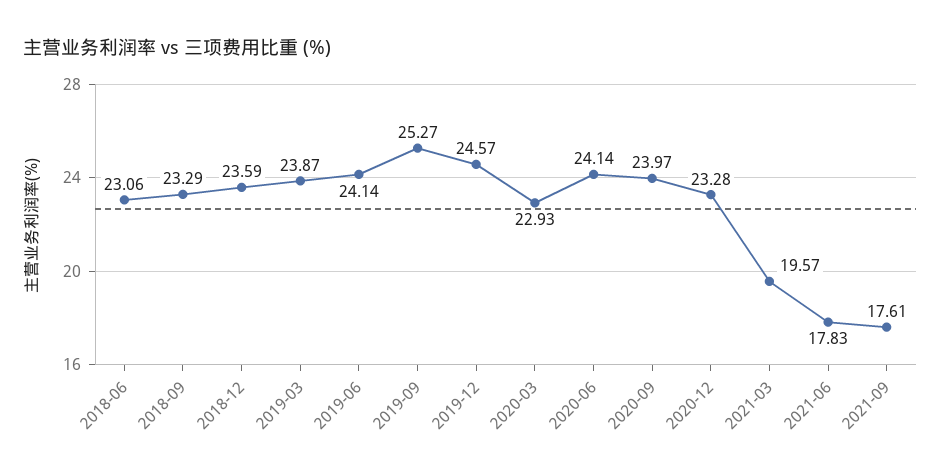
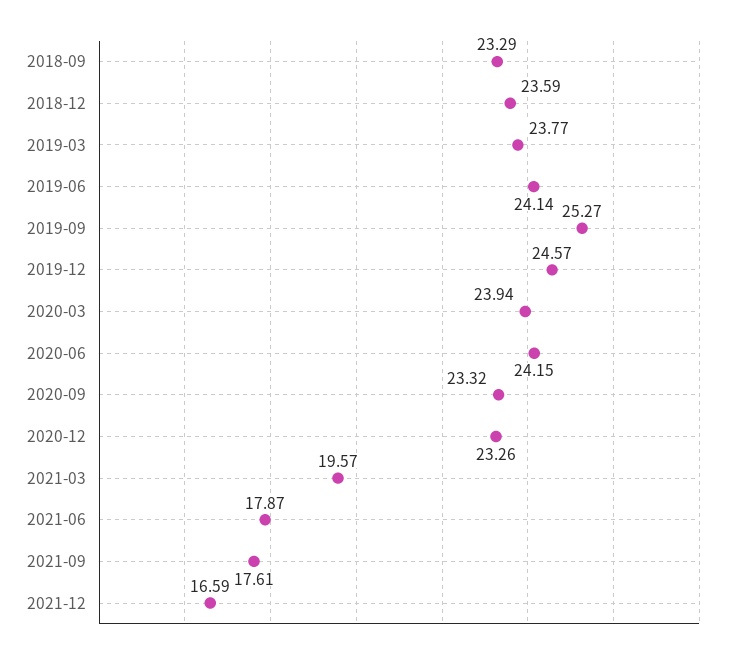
2018-06: 23.06 -> none
2019-03: 23.87 -> 23.77
2020-03: 22.93 -> 23.94
2020-06: 24.14 -> 24.15
2020-09: 23.97 -> 23.32
2020-12: 23.28 -> 23.26
2021-06: 17.83 -> 17.87
2021-12: none -> 16.59

